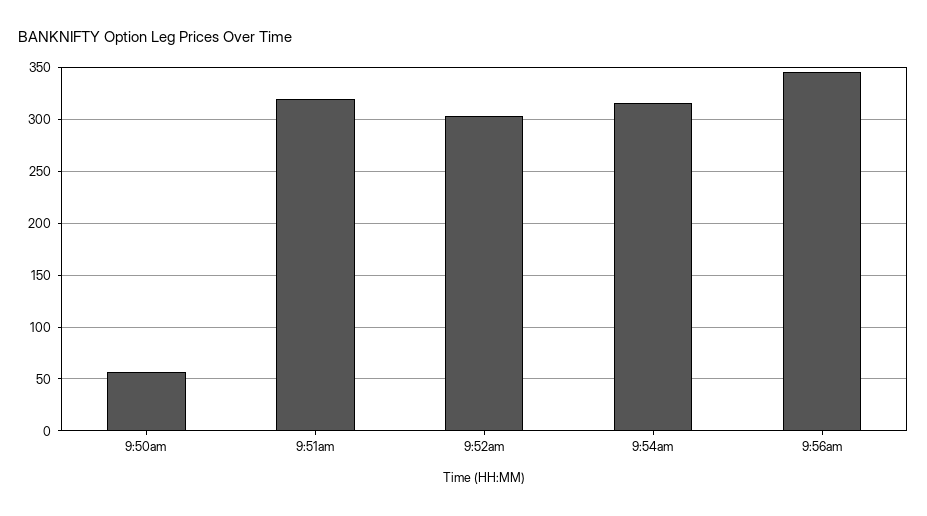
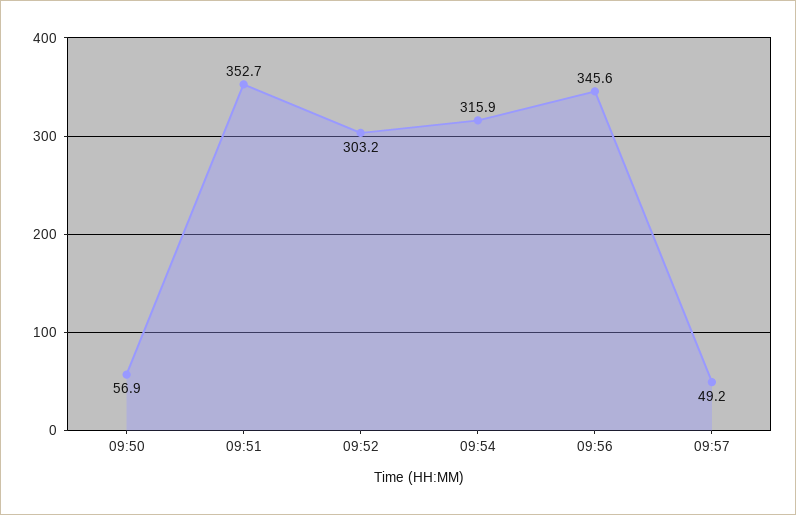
9:51am: 320 -> 352.7
09:57: none -> 49.2

